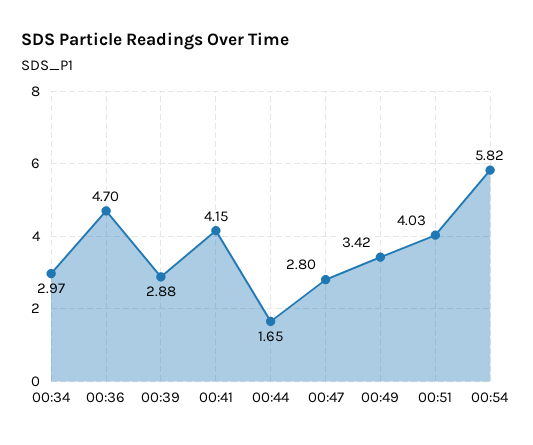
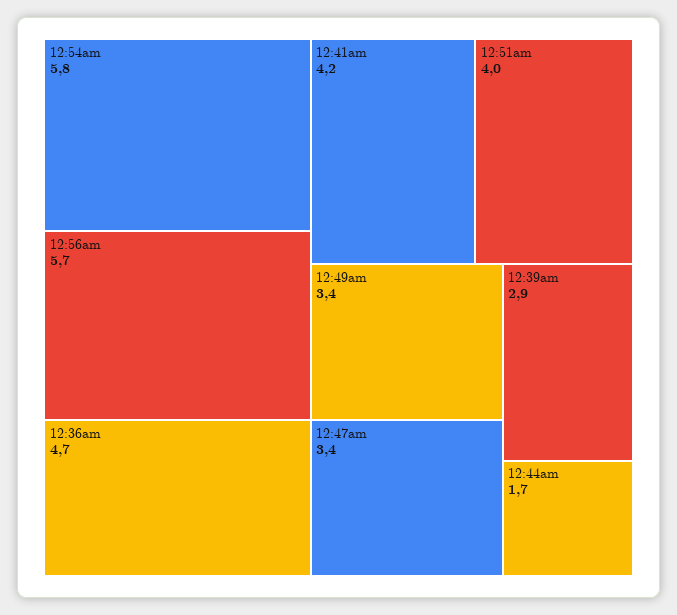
00:34: 2.97 -> none
00:47: 2.8 -> 3.4
12:56am: none -> 5.7

